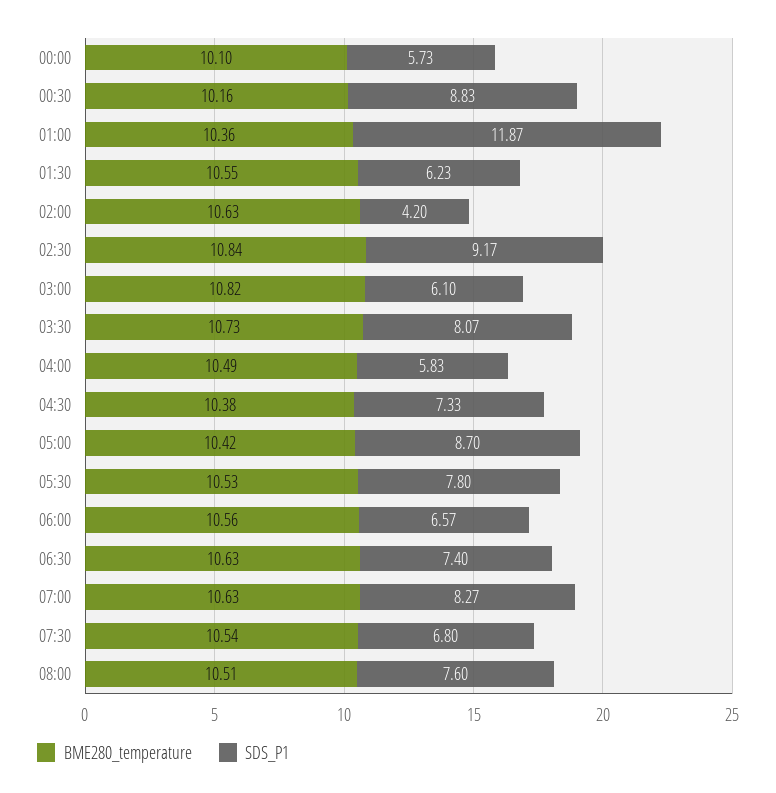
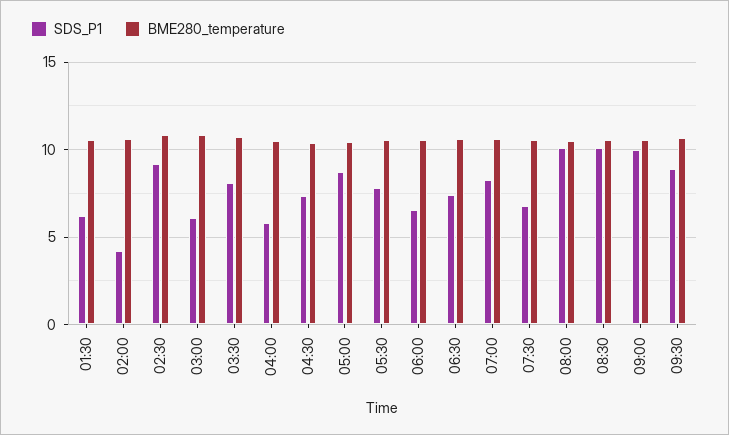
BME280_temperature, 00:00: 10.1 -> none
SDS_P1, 00:00: 5.73 -> none
BME280_temperature, 00:30: 10.16 -> none
SDS_P1, 00:30: 8.83 -> none
BME280_temperature, 01:00: 10.36 -> none
SDS_P1, 01:00: 11.87 -> none
SDS_P1, 08:00: 7.6 -> 10
SDS_P1, 08:30: none -> 10
BME280_temperature, 08:30: none -> 10.5
SDS_P1, 09:00: none -> 10
BME280_temperature, 09:00: none -> 10.5
SDS_P1, 09:30: none -> 9
BME280_temperature, 09:30: none -> 10.5

